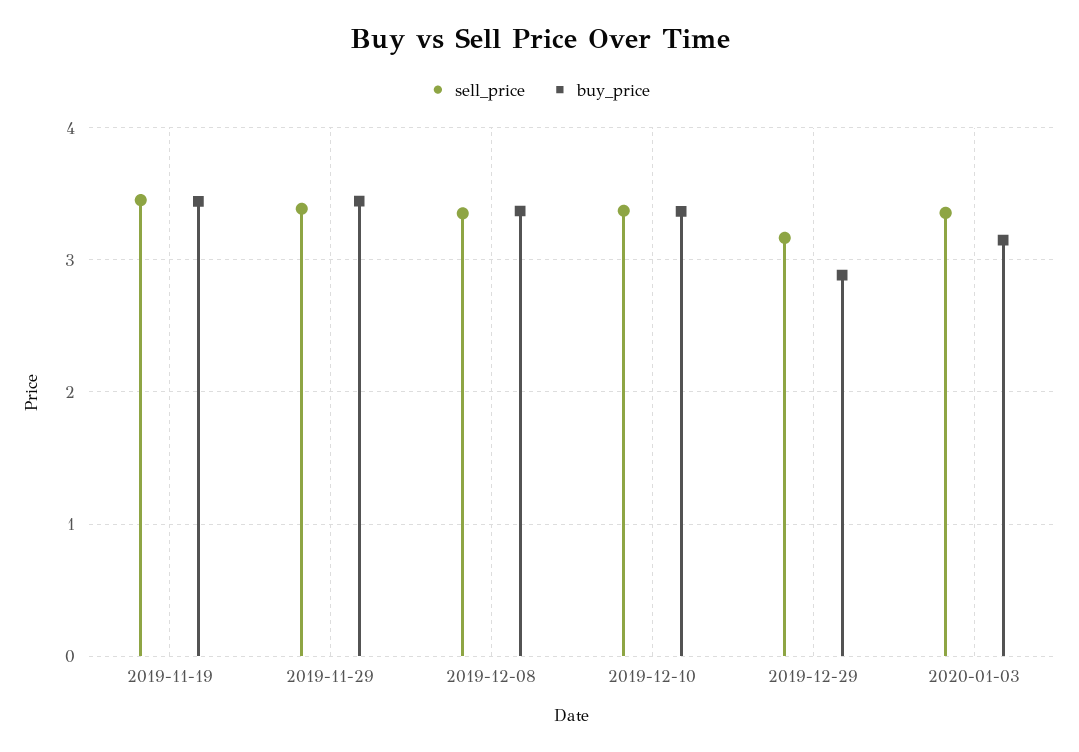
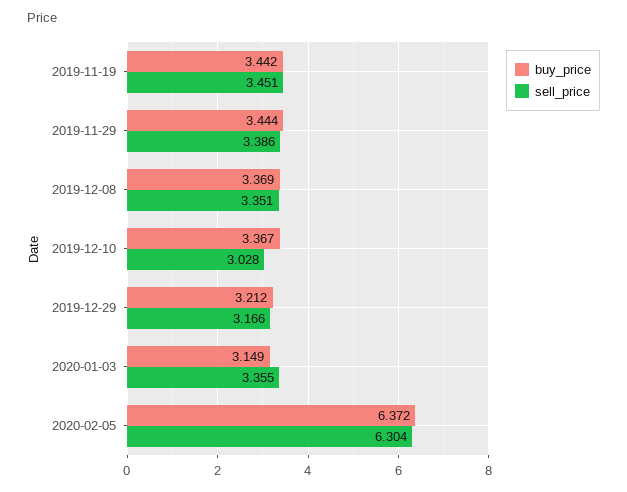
sell_price, 2019-12-10: 3.4 -> 3.028
buy_price, 2019-12-29: 2.9 -> 3.212
buy_price, 2020-02-05: none -> 6.372
sell_price, 2020-02-05: none -> 6.304

